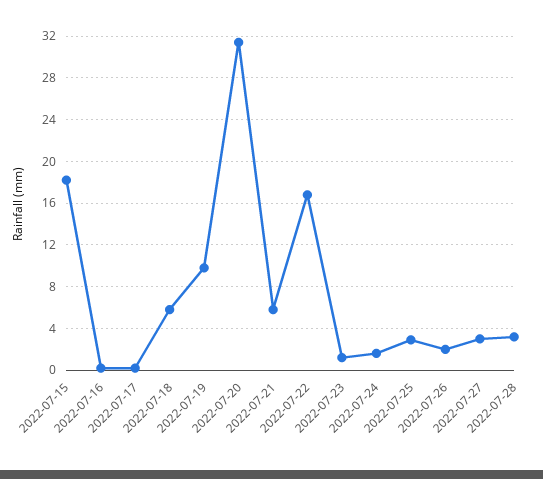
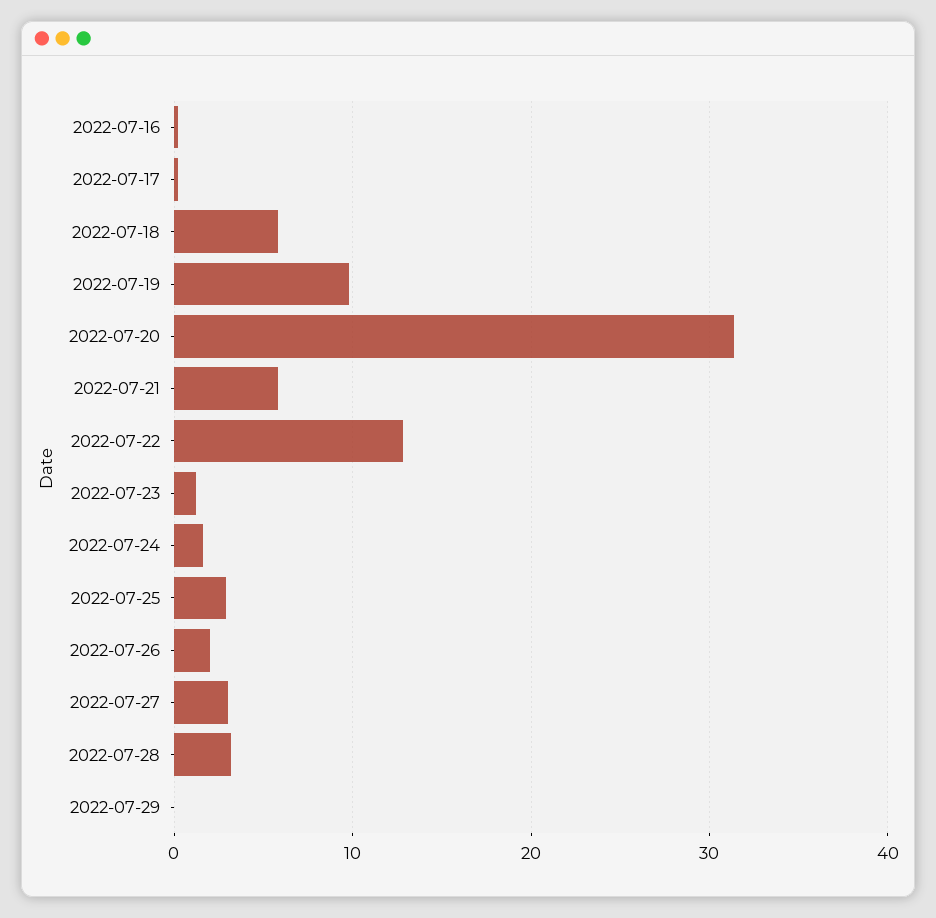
2022-07-15: 18 -> none
2022-07-22: 17 -> 13
2022-07-29: none -> 0

